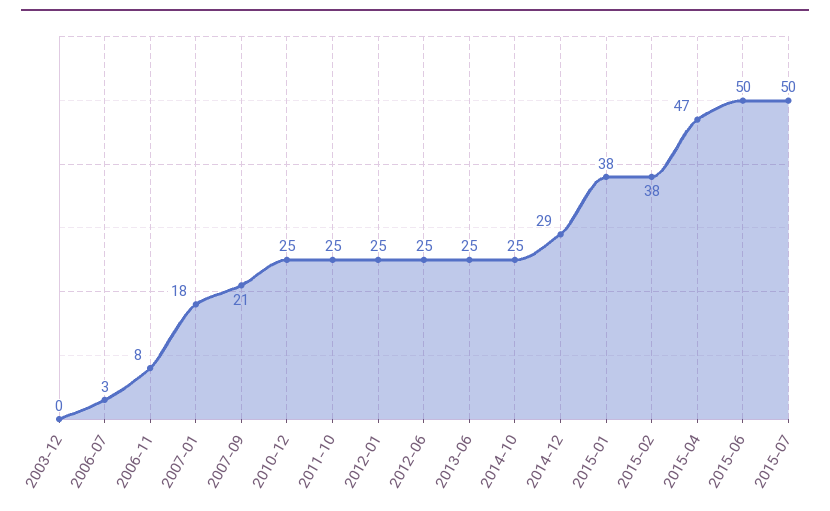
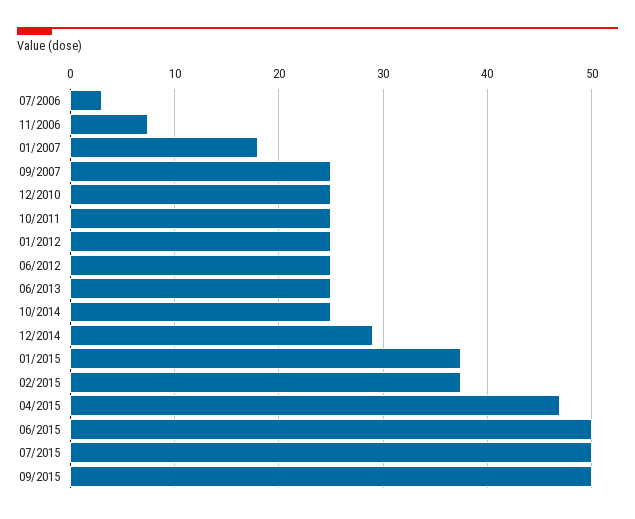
2003-12: 0 -> none
2007-09: 21 -> 25
09/2015: none -> 50

